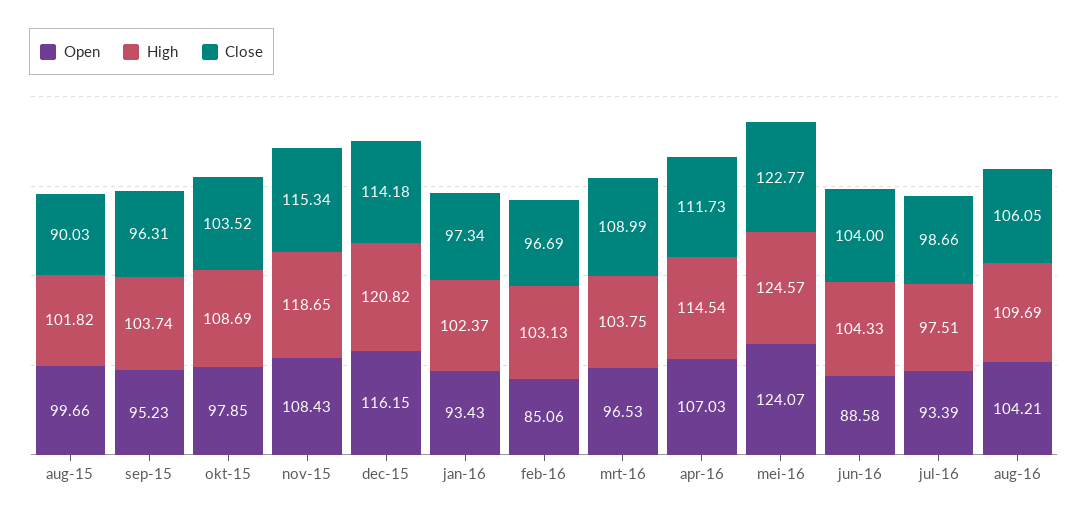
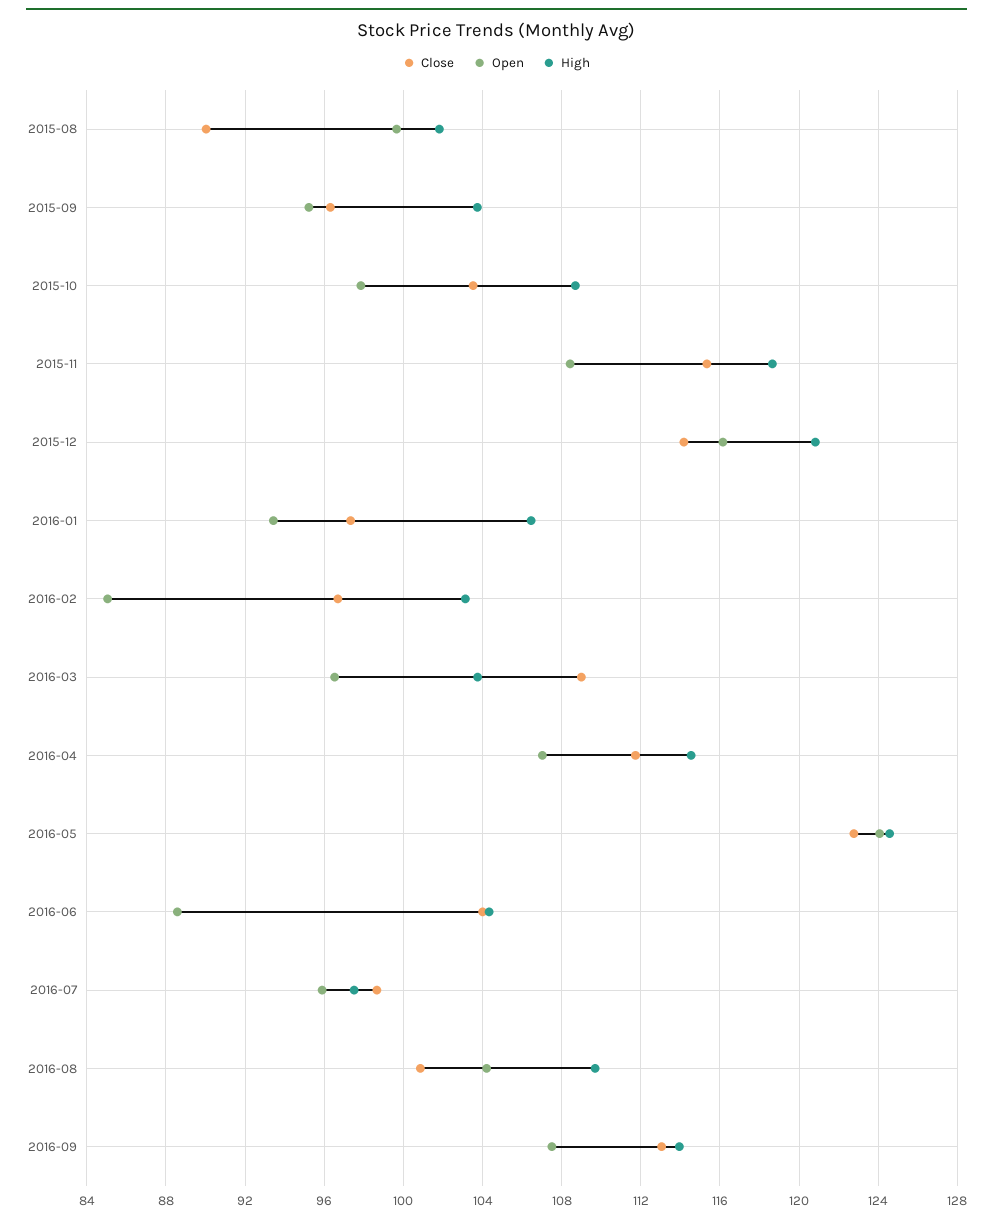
High, jan-16: 102.37 -> 106.5
Open, jul-16: 93.39 -> 96
Close, aug-16: 106.05 -> 101
Close, 2016-09: none -> 113
Open, 2016-09: none -> 107.5
High, 2016-09: none -> 114

